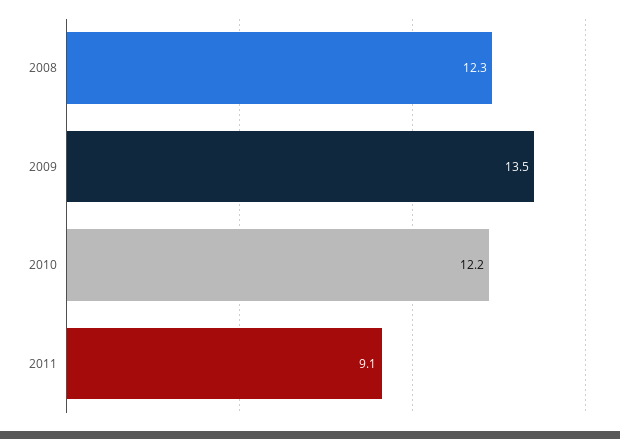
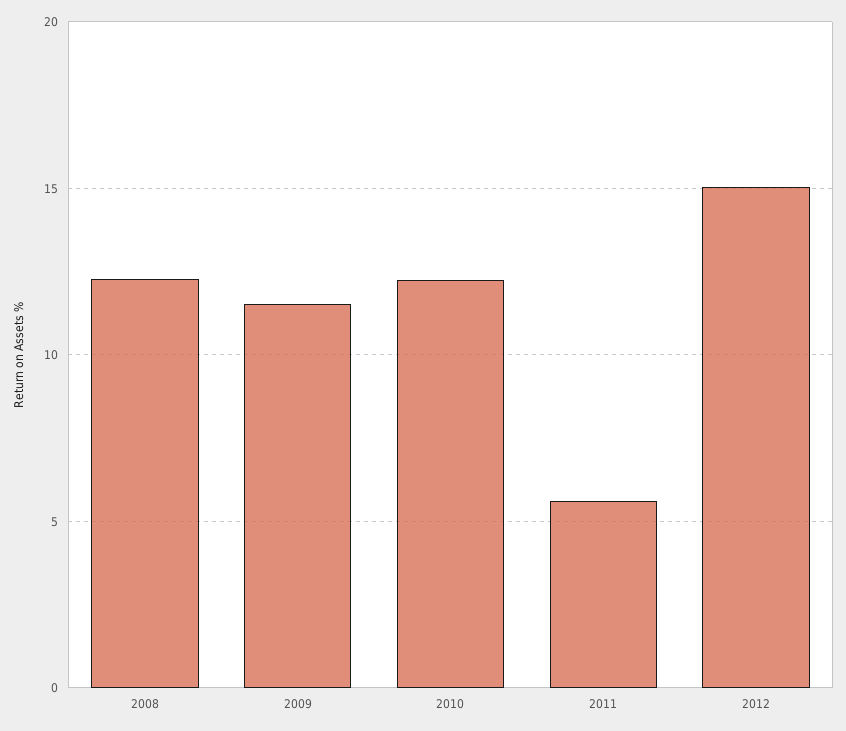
2009: 13.5 -> 11.5
2011: 9.1 -> 5.5
2012: none -> 15

